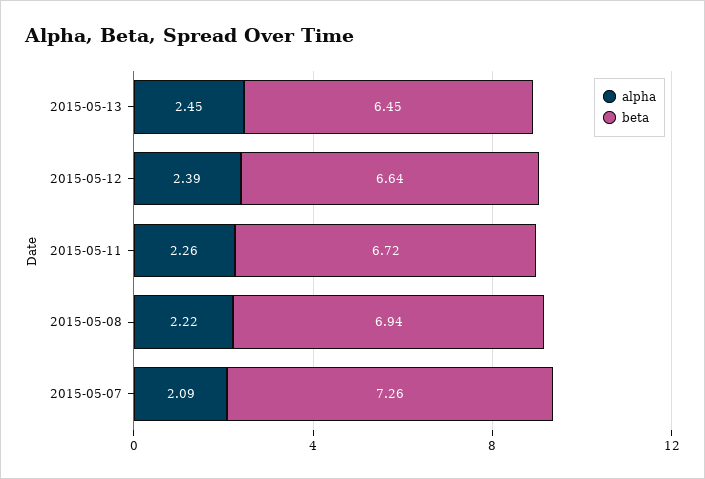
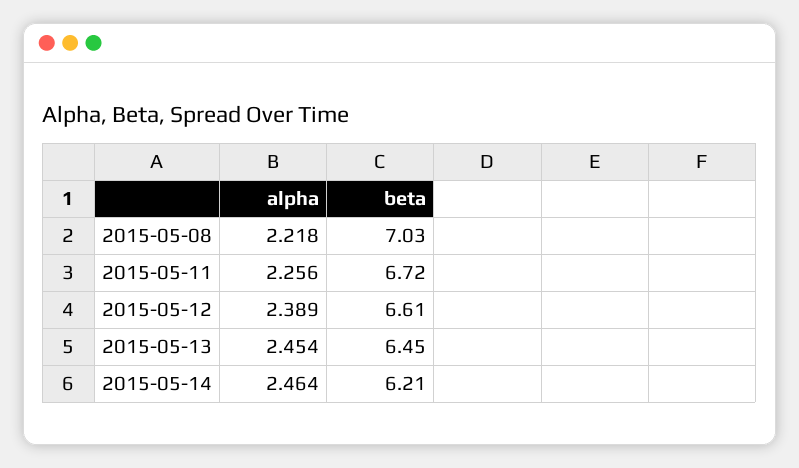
beta, 2015-05-12: 6.64 -> 6.61
beta, 2015-05-08: 6.94 -> 7.03
alpha, 2015-05-07: 2.09 -> none
beta, 2015-05-07: 7.26 -> none
alpha, 2015-05-14: none -> 2.464
beta, 2015-05-14: none -> 6.21

